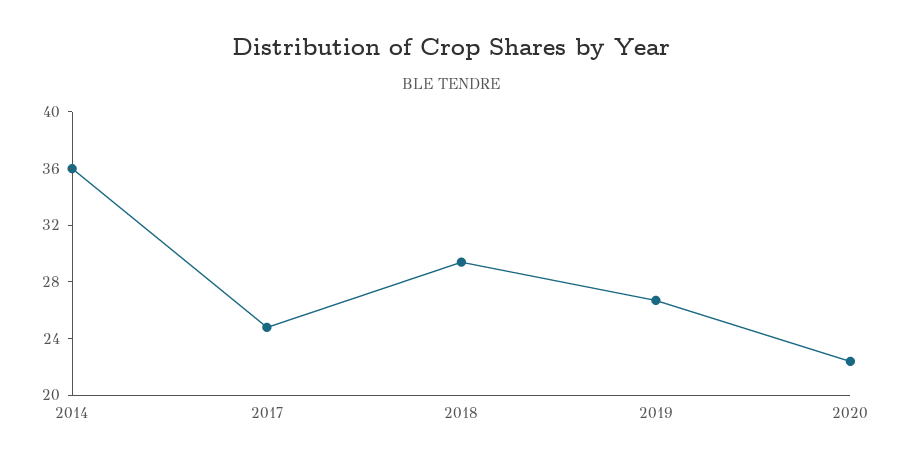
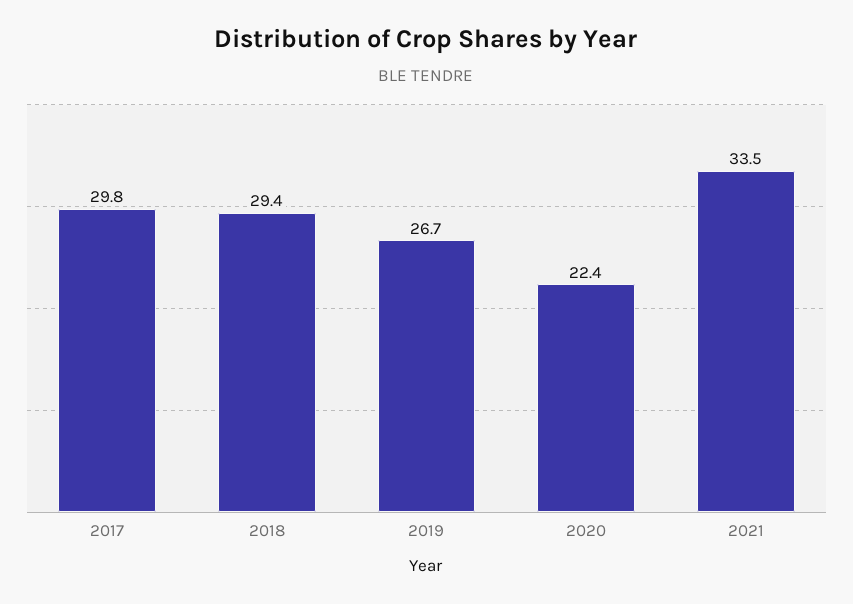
2014: 36 -> none
2017: 25 -> 29.8
2021: none -> 33.5

